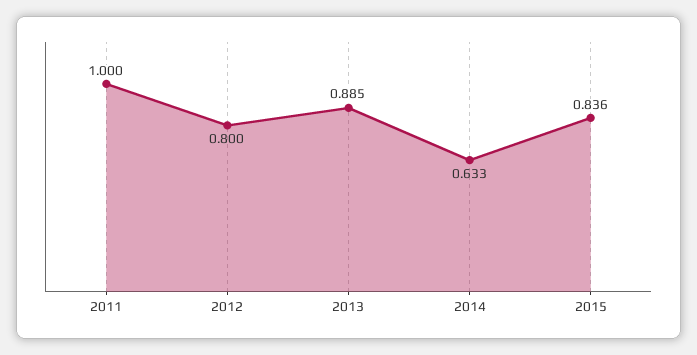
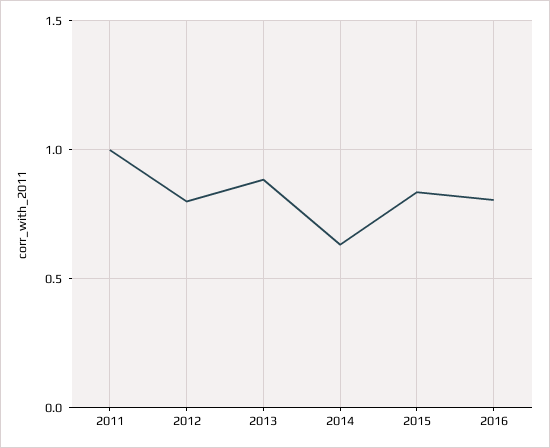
2016: none -> 0.8

